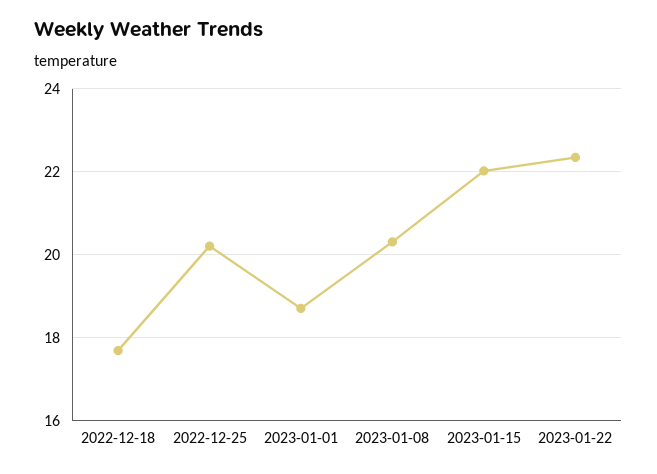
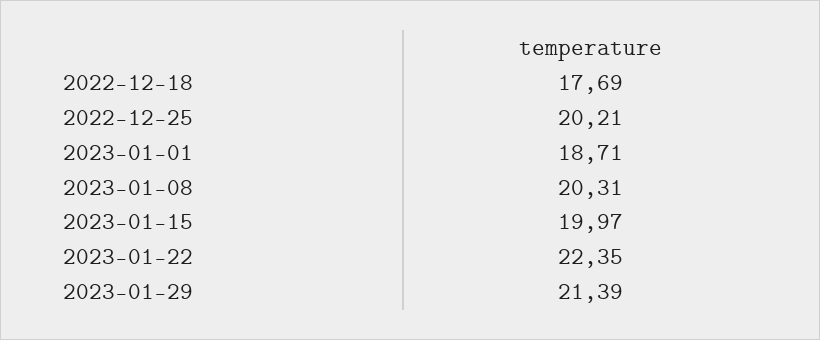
2023-01-15: 22 -> 19.97
2023-01-29: none -> 21.39

